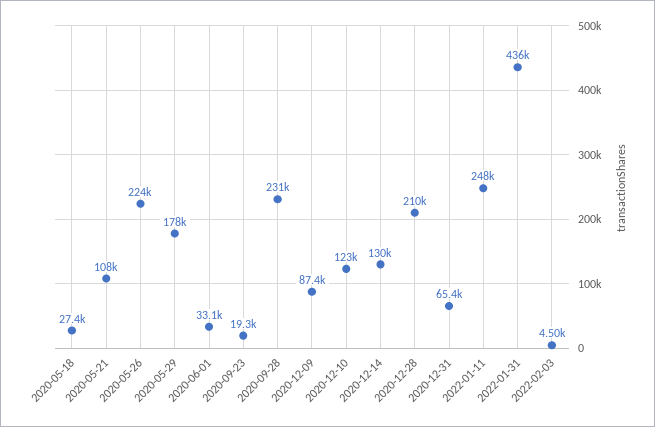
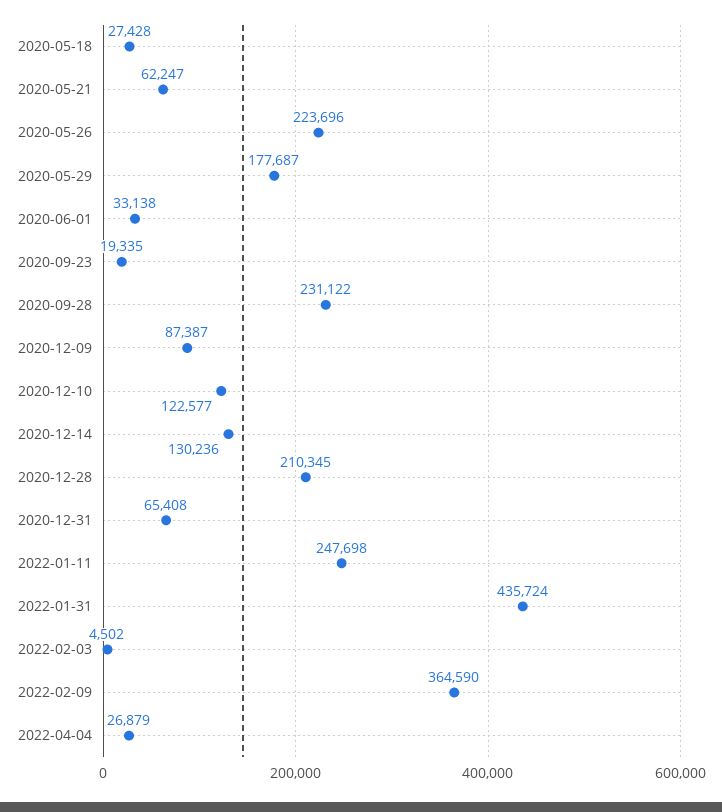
2020-05-21: 108000 -> 62247
2022-02-09: none -> 364590
2022-04-04: none -> 26879

